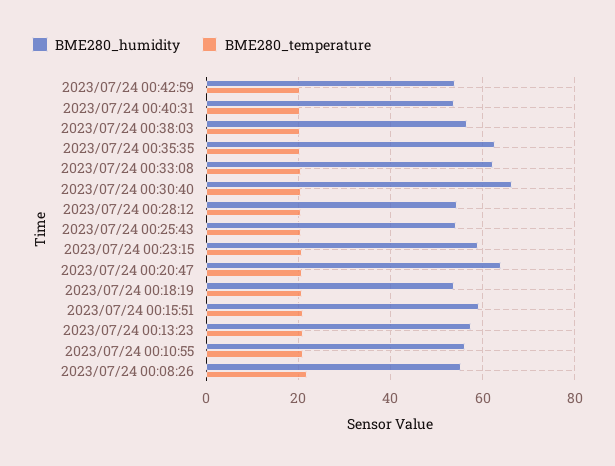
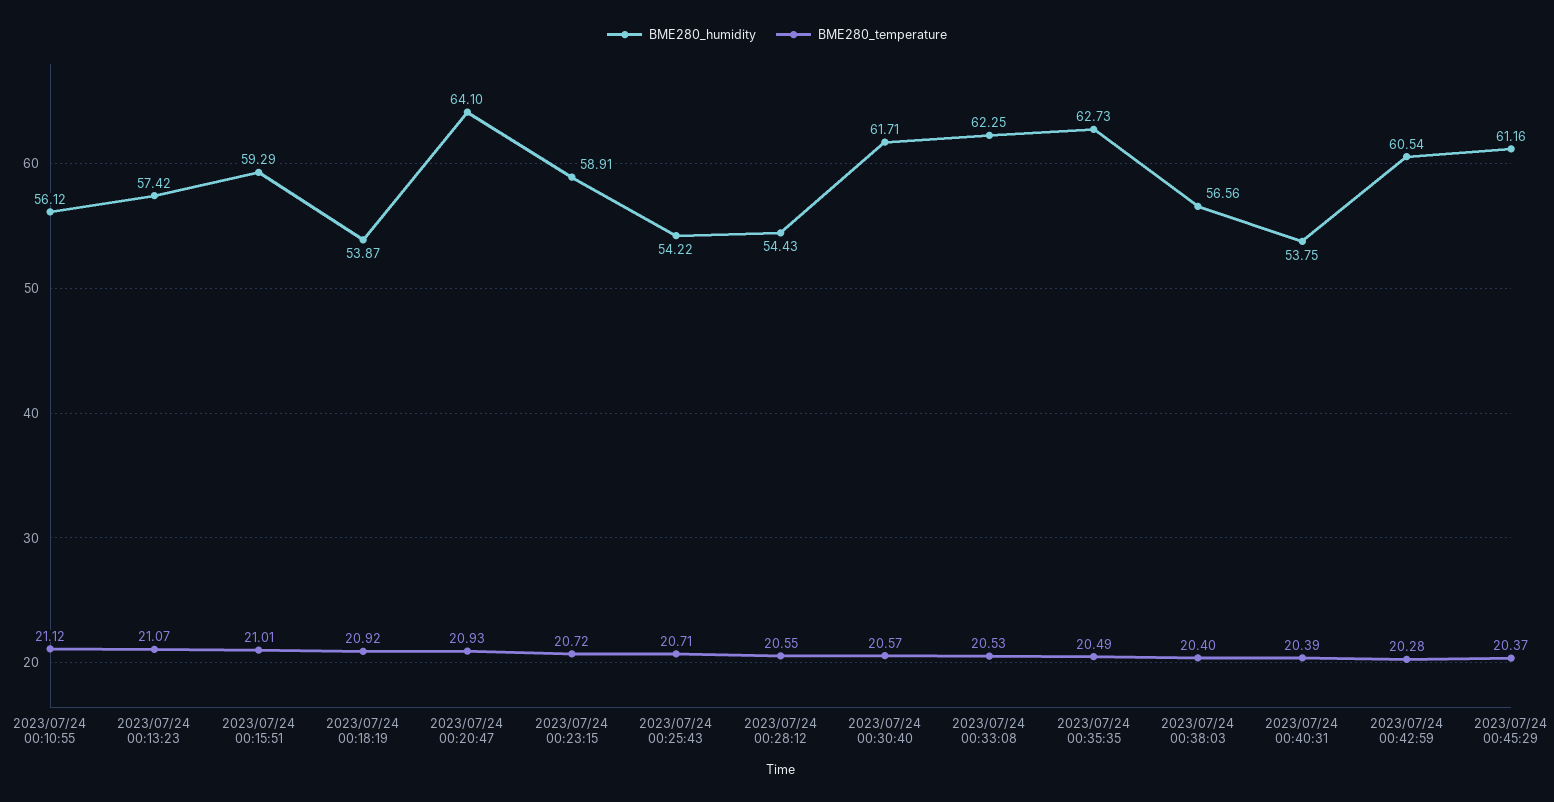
BME280_humidity, 2023/07/24 00:42:59: 54 -> 60.54
BME280_humidity, 2023/07/24 00:30:40: 66 -> 61.71
BME280_humidity, 2023/07/24 00:08:26: 56 -> none
BME280_temperature, 2023/07/24 00:08:26: 22 -> none
BME280_humidity, 2023/07/24 00:45:29: none -> 61.16
BME280_temperature, 2023/07/24 00:45:29: none -> 20.37

